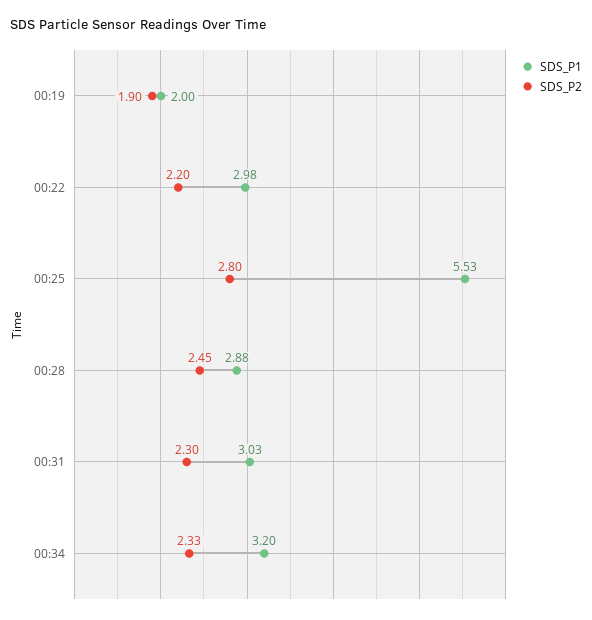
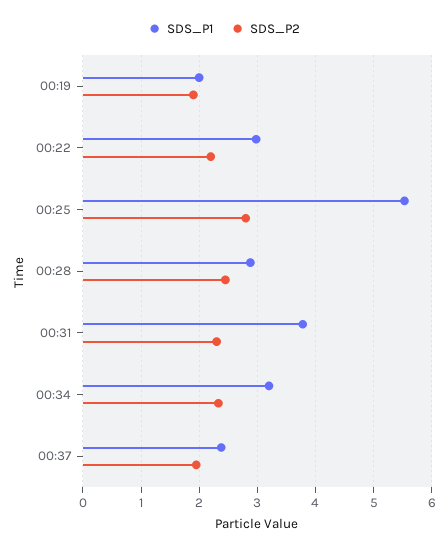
SDS_P1, 00:31: 3.03 -> 3.8
SDS_P1, 00:37: none -> 2.4
SDS_P2, 00:37: none -> 2

